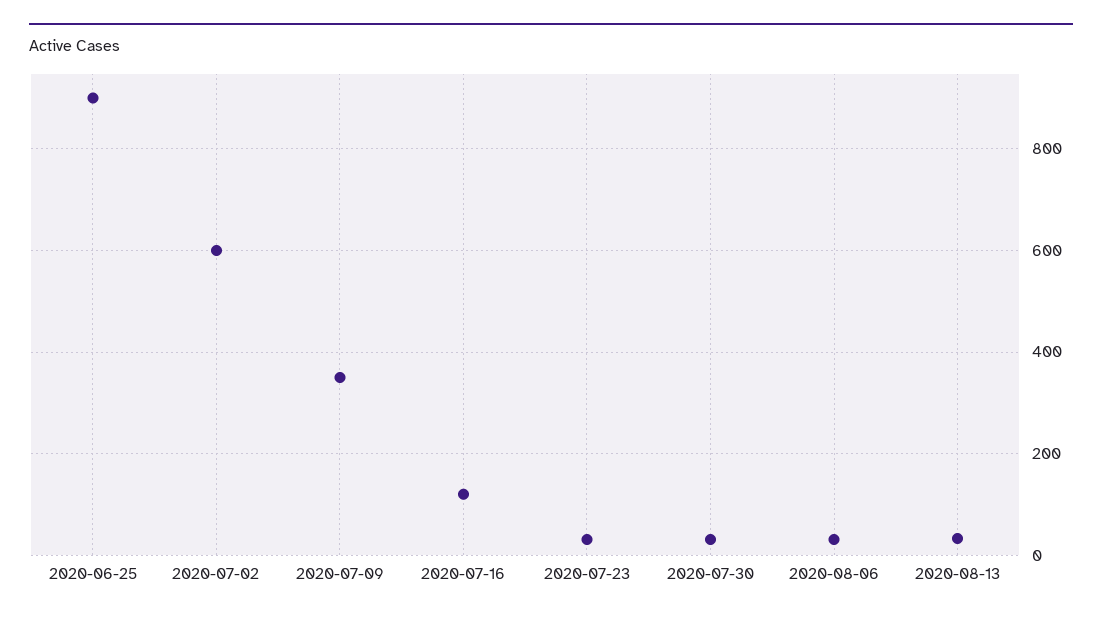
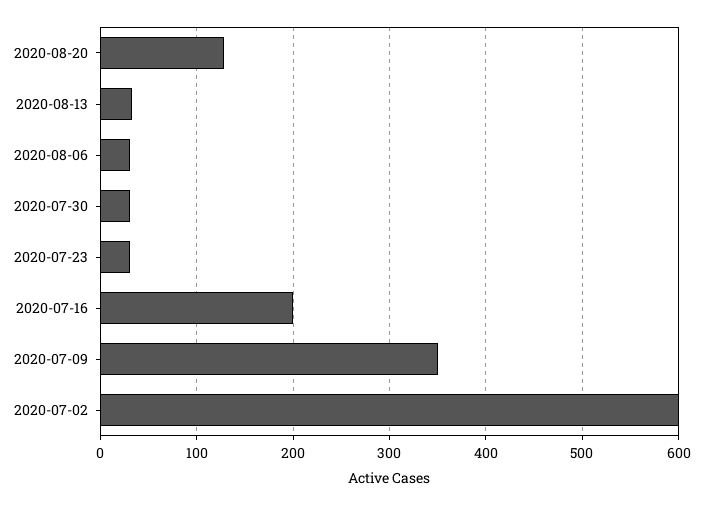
2020-06-25: 900 -> none
2020-07-16: 120 -> 200
2020-08-20: none -> 130

